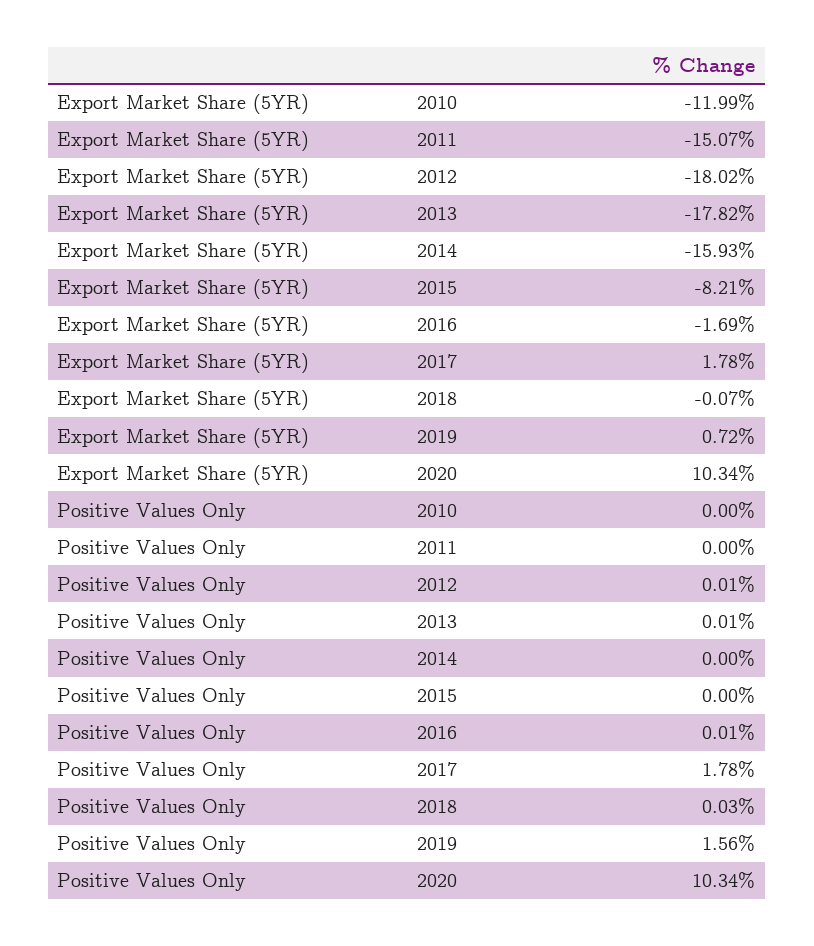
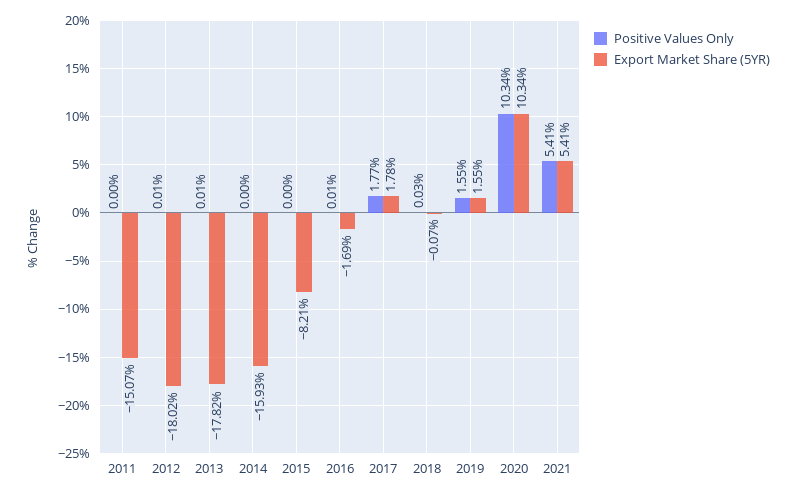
Export Market Share (5YR), 2010: -11.99 -> none
Export Market Share (5YR), 2019: 0.72 -> 1.55
Positive Values Only, 2010: 0 -> none
Positive Values Only, 2017: 1.78 -> 1.77
Positive Values Only, 2019: 1.56 -> 1.55
Positive Values Only, 2021: none -> 5.41
Export Market Share (5YR), 2021: none -> 5.41

